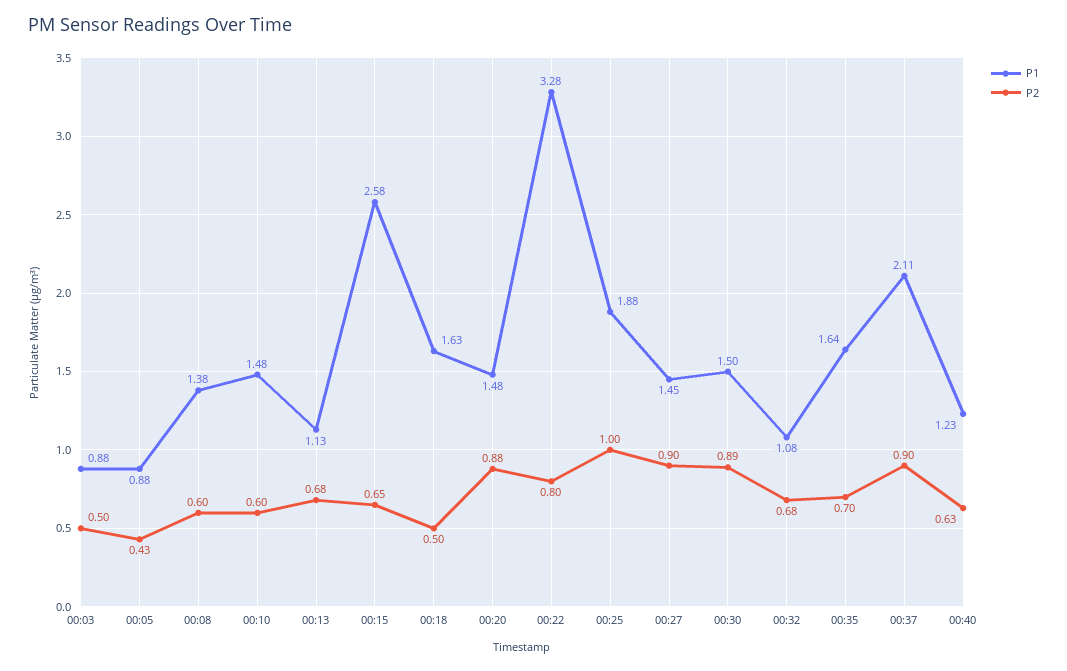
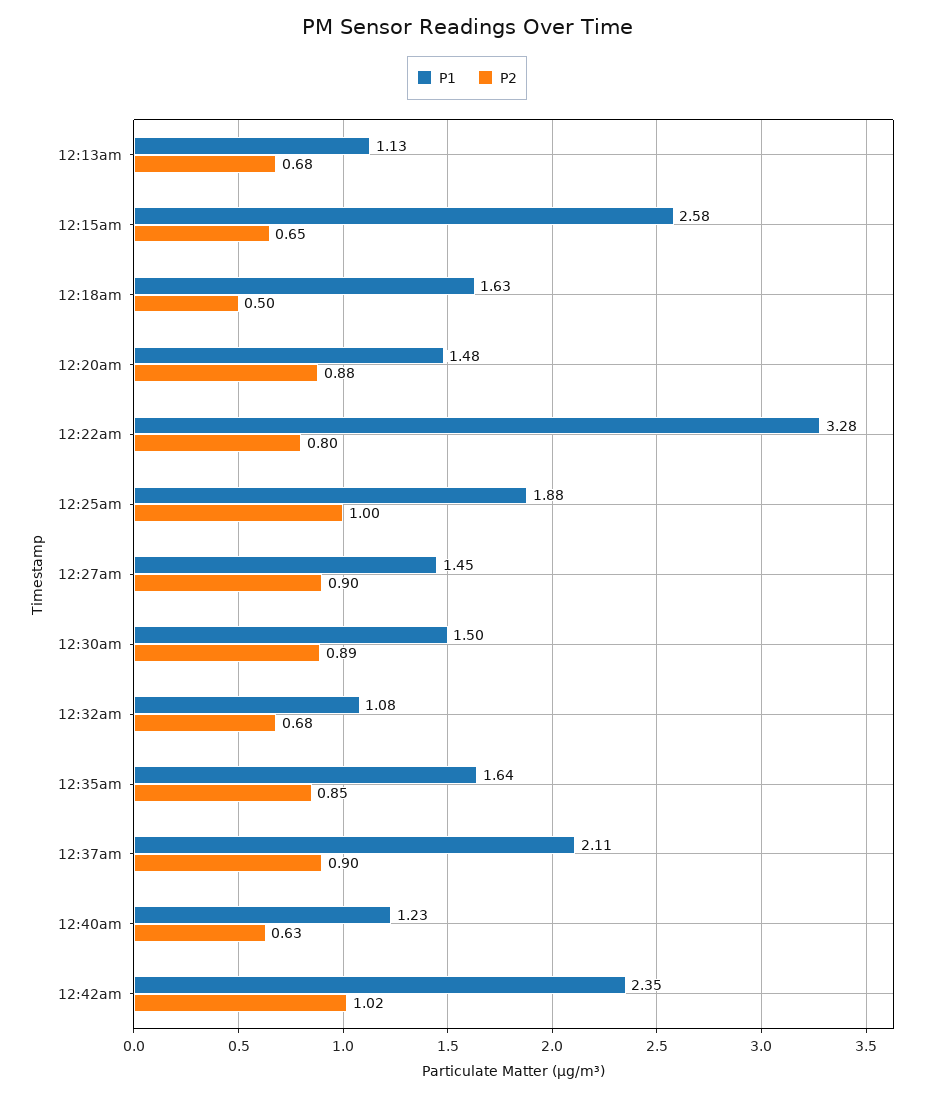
P1, 00:03: 0.88 -> none
P2, 00:03: 0.5 -> none
P1, 00:05: 0.88 -> none
P2, 00:05: 0.43 -> none
P1, 00:08: 1.38 -> none
P2, 00:08: 0.6 -> none
P1, 00:10: 1.48 -> none
P2, 00:10: 0.6 -> none
P2, 00:35: 0.7 -> 0.85
P1, 12:42am: none -> 2.35
P2, 12:42am: none -> 1.02

